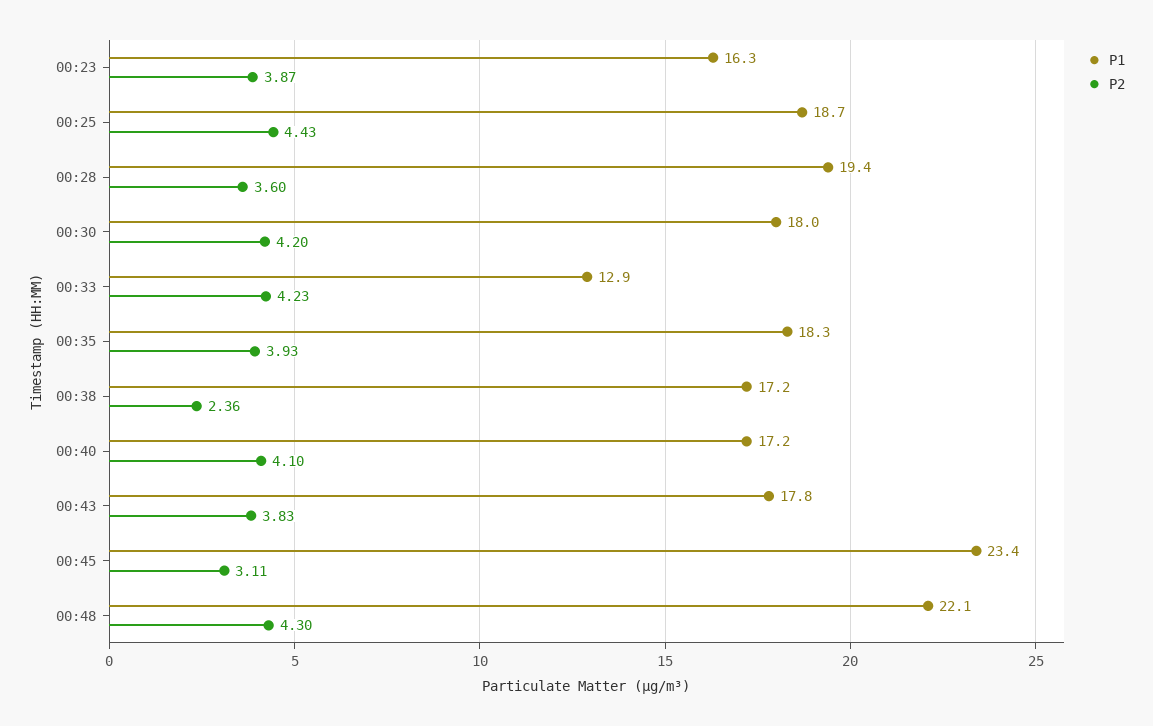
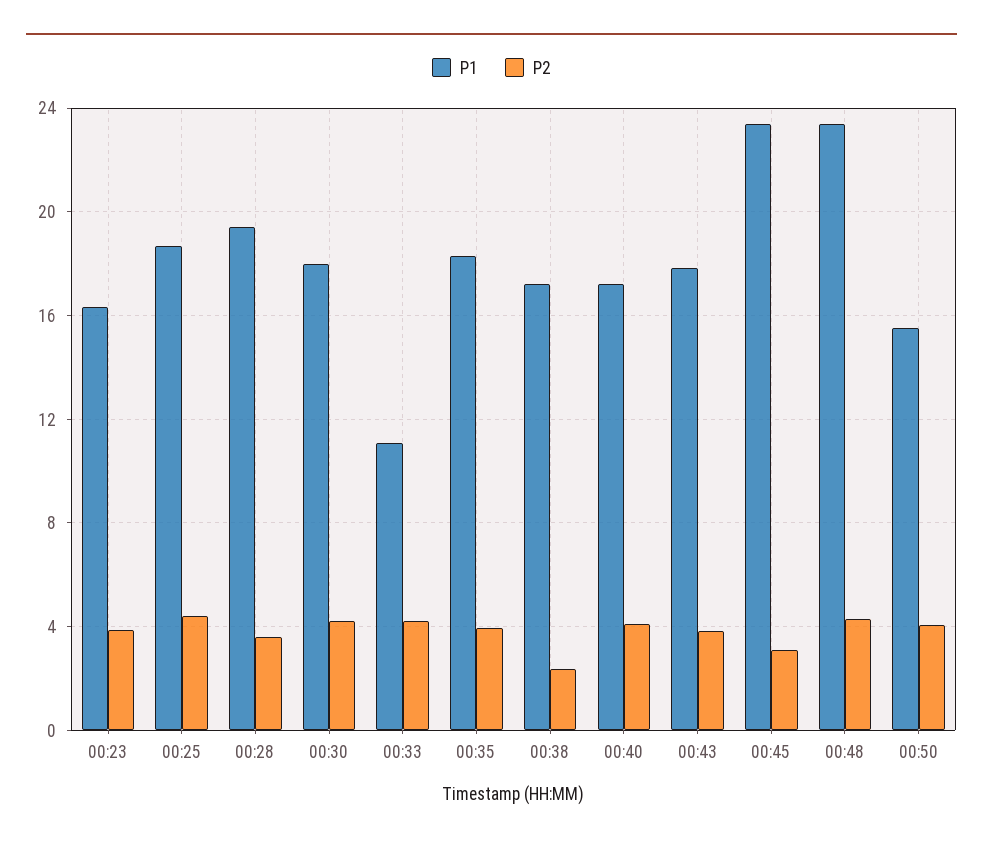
P1, 00:33: 12.9 -> 11
P1, 00:48: 22.1 -> 23.5
P1, 00:50: none -> 15.5
P2, 00:50: none -> 4

